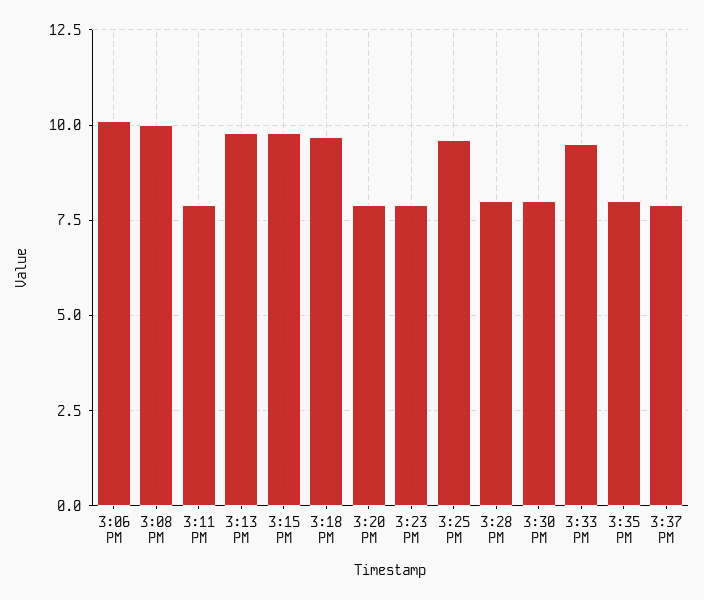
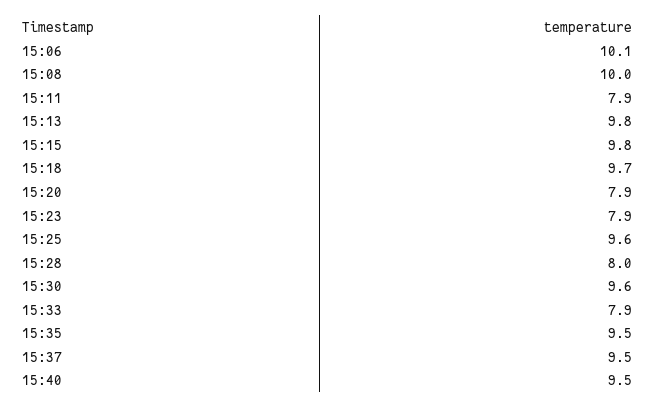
3:30 PM: 8 -> 9.6
3:33 PM: 9.5 -> 7.9
3:35 PM: 8 -> 9.5
3:37 PM: 8 -> 9.5
15:40: none -> 9.5

